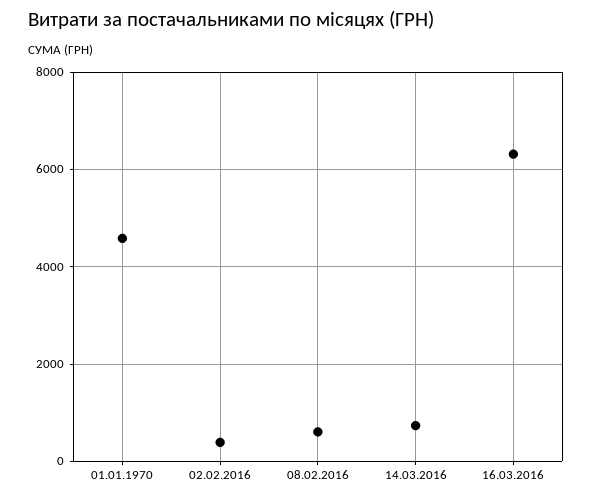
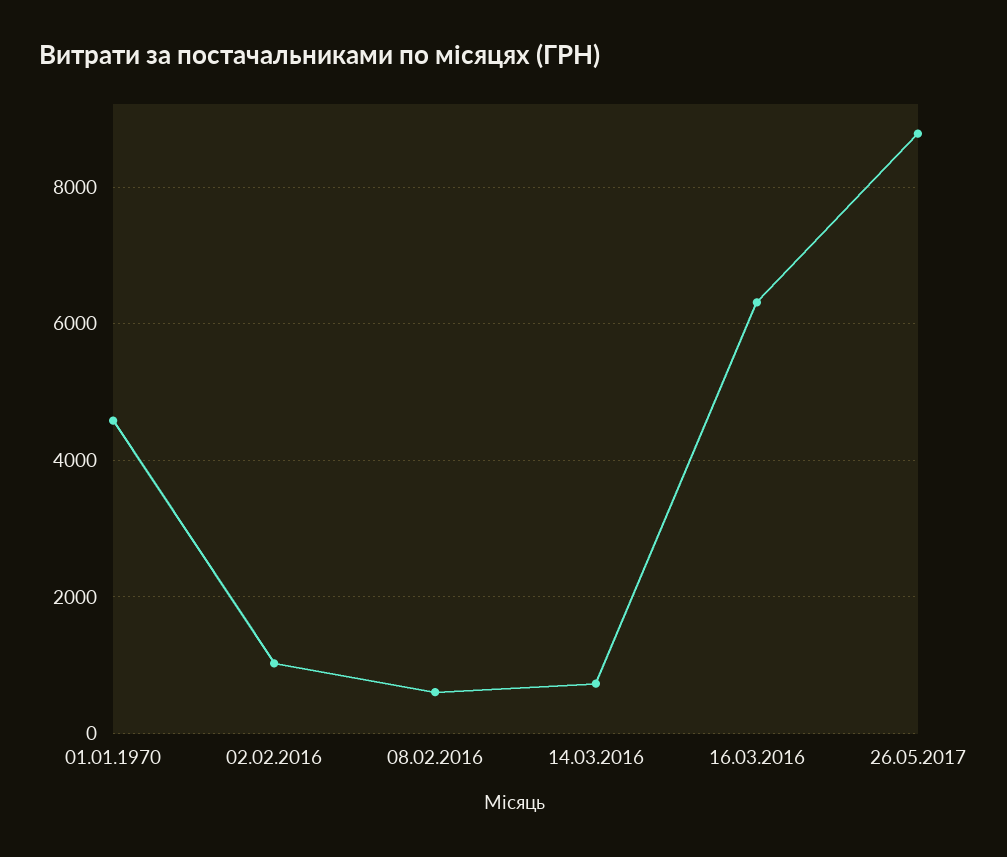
02.02.2016: 400 -> 1000
26.05.2017: none -> 8800

